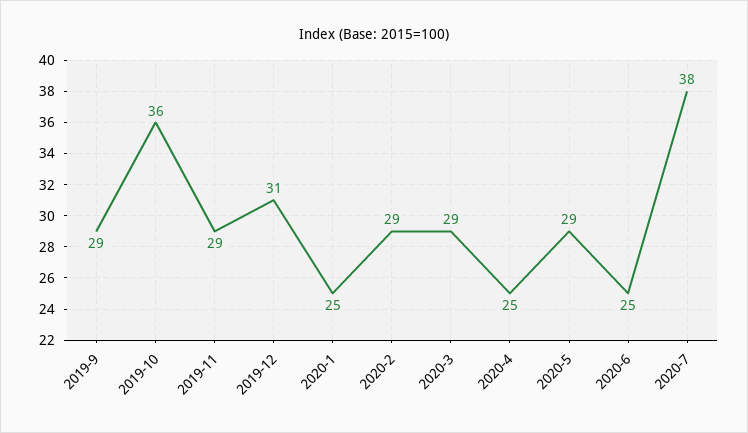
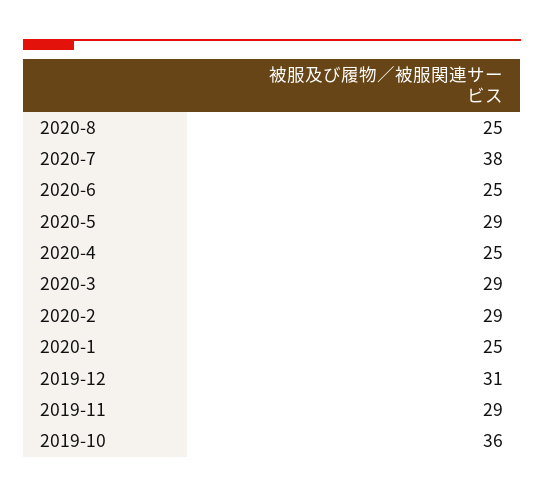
2019-9: 29 -> none
2020-8: none -> 25

